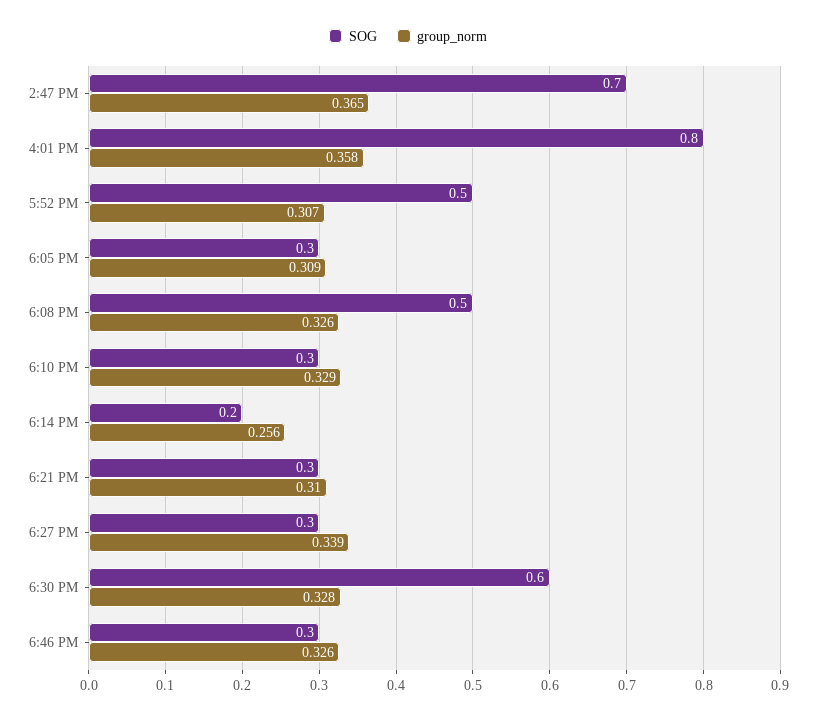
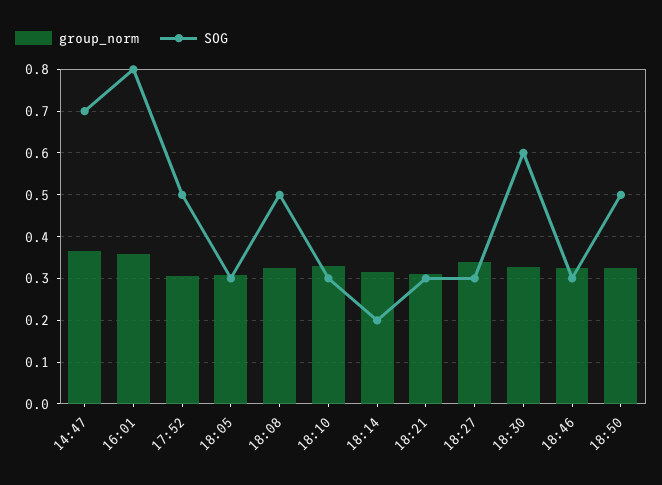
group_norm, 6:14 PM: 0.256 -> 0.32
group_norm, 18:50: none -> 0.32
SOG, 18:50: none -> 0.5

